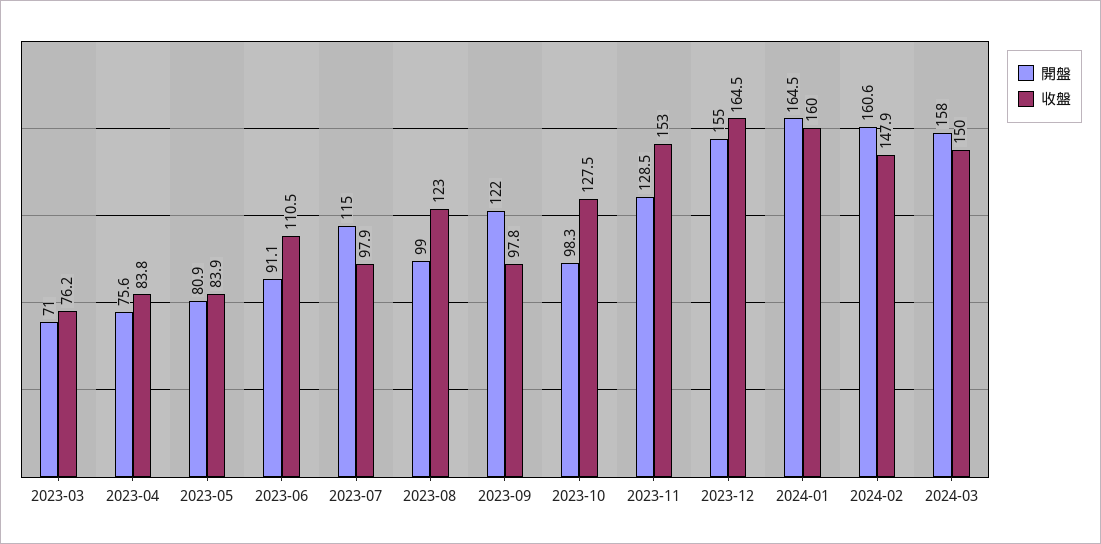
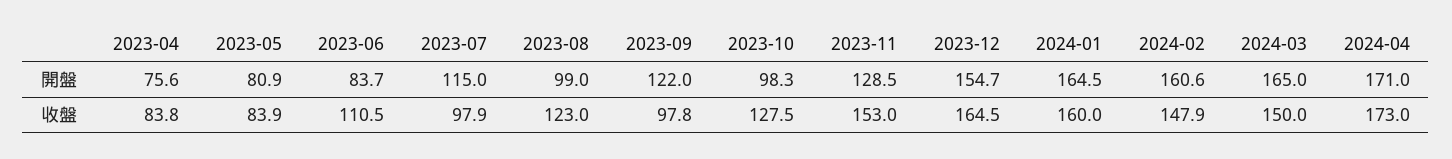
開盤, 2023-03: 71 -> none
收盤, 2023-03: 76.2 -> none
開盤, 2023-06: 91.1 -> 83.7
開盤, 2023-12: 155 -> 154.7
開盤, 2024-03: 158 -> 165
開盤, 2024-04: none -> 171
收盤, 2024-04: none -> 173

